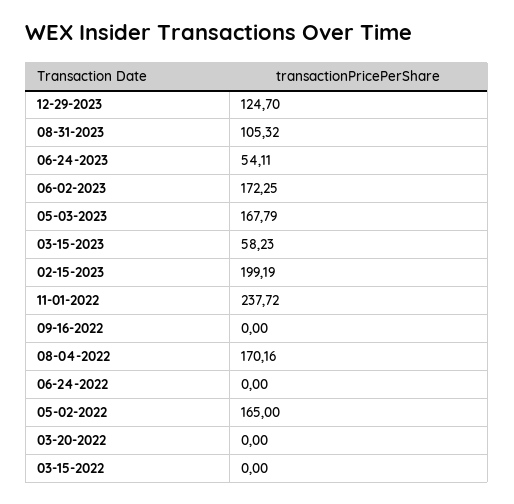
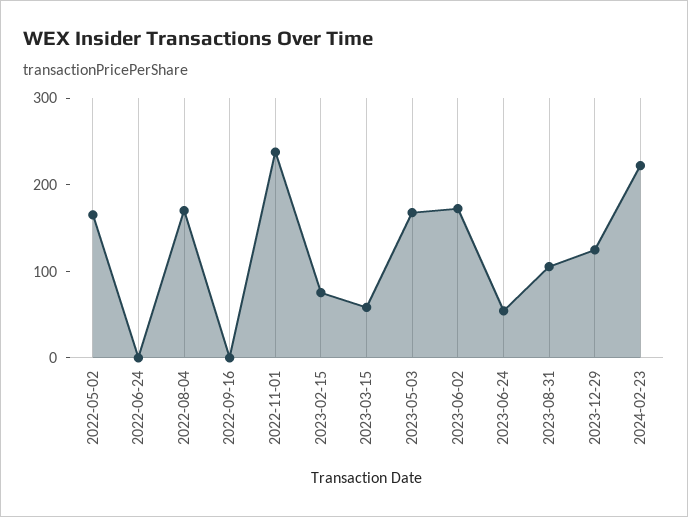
02-15-2023: 199.19 -> 80
03-20-2022: 0 -> none
03-15-2022: 0 -> none
2024-02-23: none -> 220

